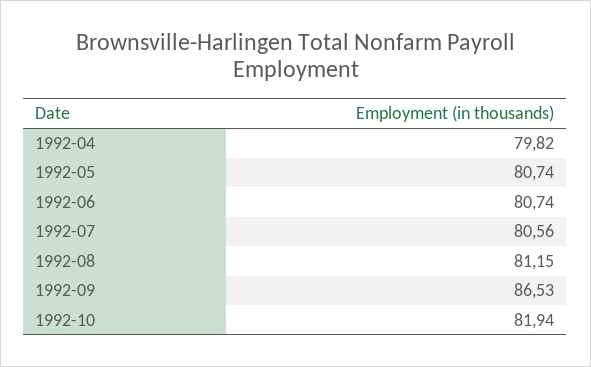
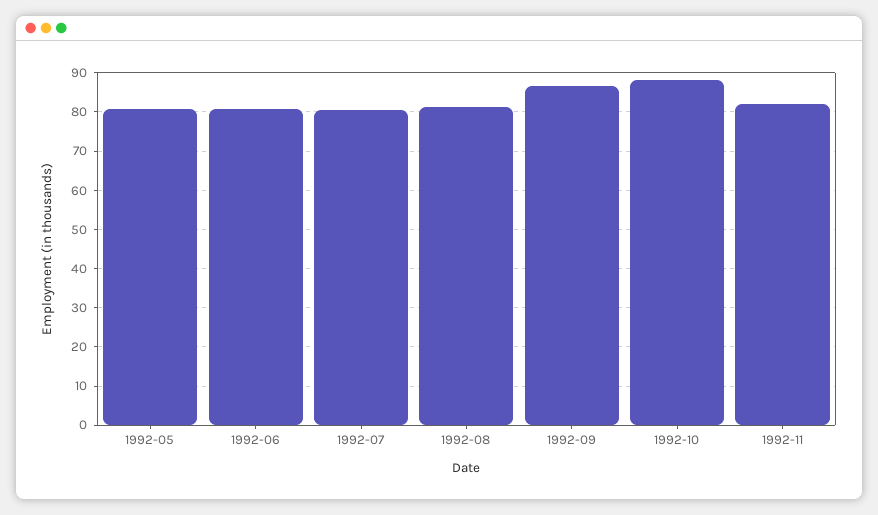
1992-04: 79.82 -> none
1992-10: 81.94 -> 88
1992-11: none -> 82

